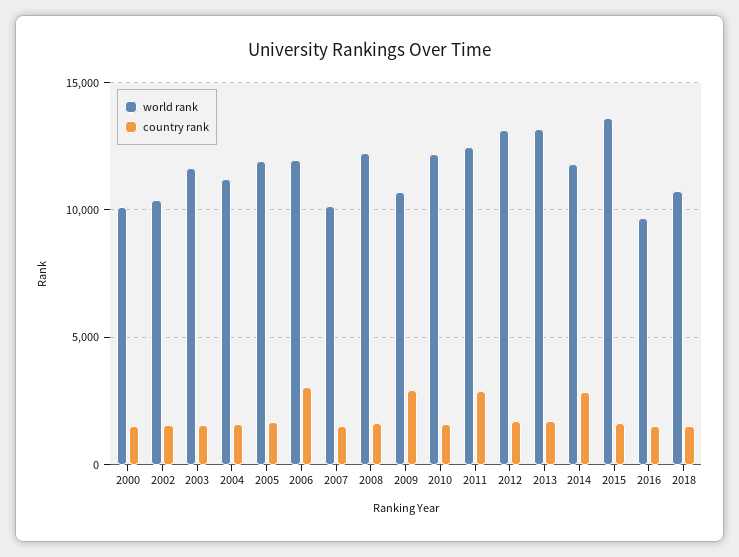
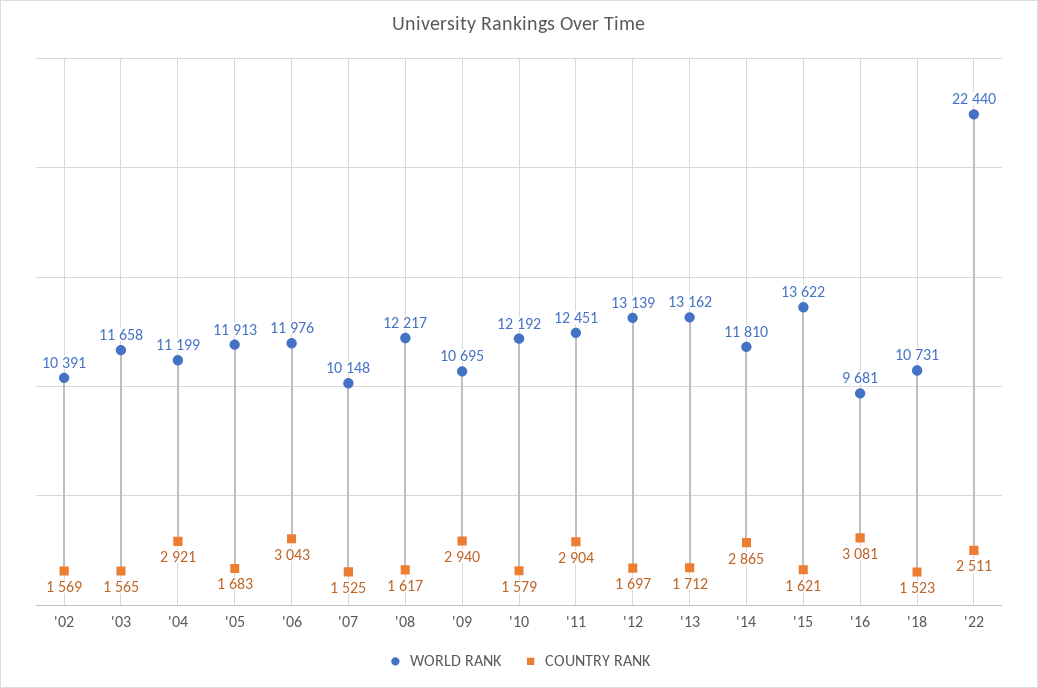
world rank, 2000: 10000 -> none
country rank, 2000: 1500 -> none
country rank, 2004: 1500 -> 2921
country rank, 2016: 1500 -> 3081
world rank, '22: none -> 22440
country rank, '22: none -> 2511

